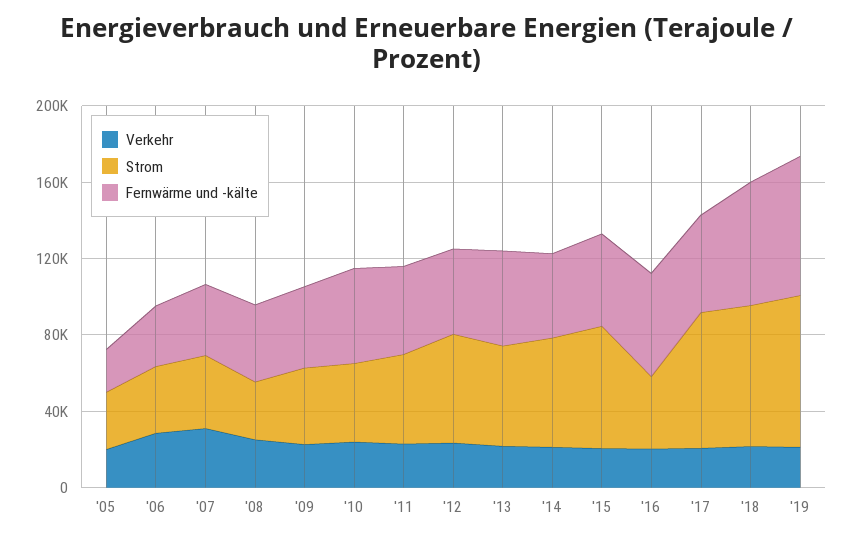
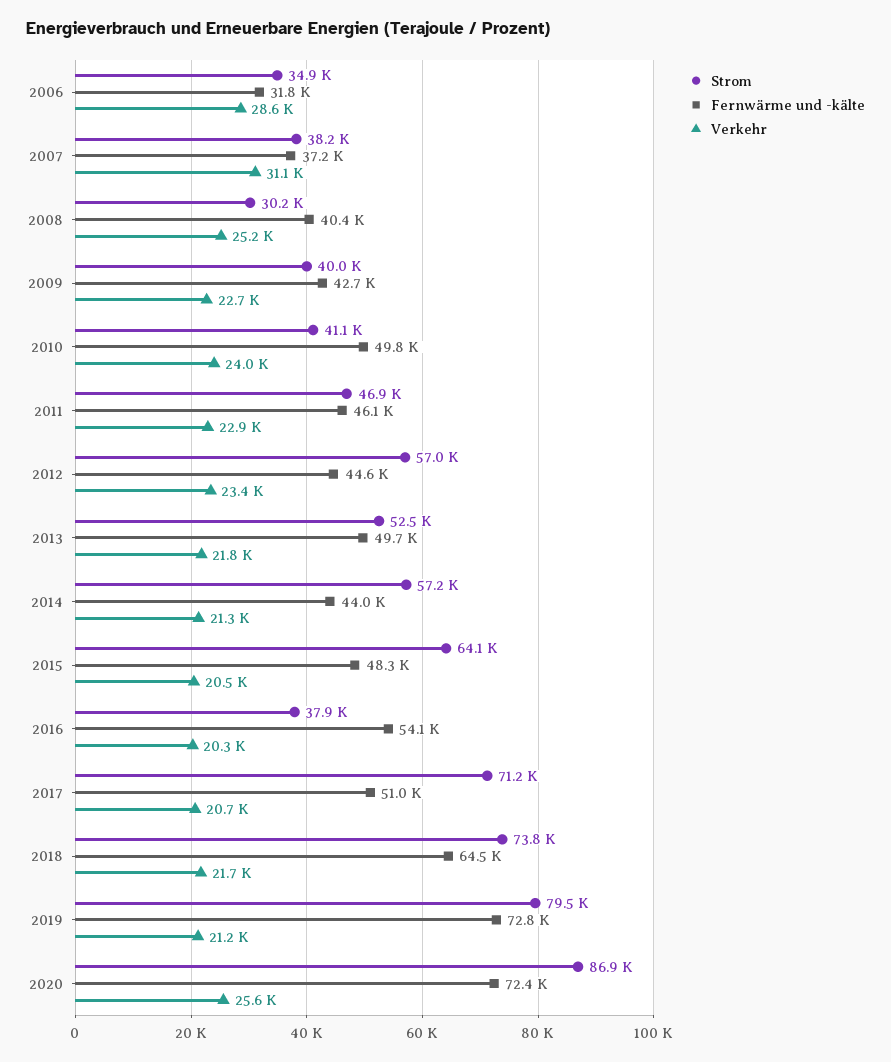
Verkehr, '05: 20000 -> none
Strom, '05: 30000 -> none
Fernwärme und -kälte, '05: 20000 -> none
Strom, 2020: none -> 86900
Fernwärme und -kälte, 2020: none -> 72400
Verkehr, 2020: none -> 25600

